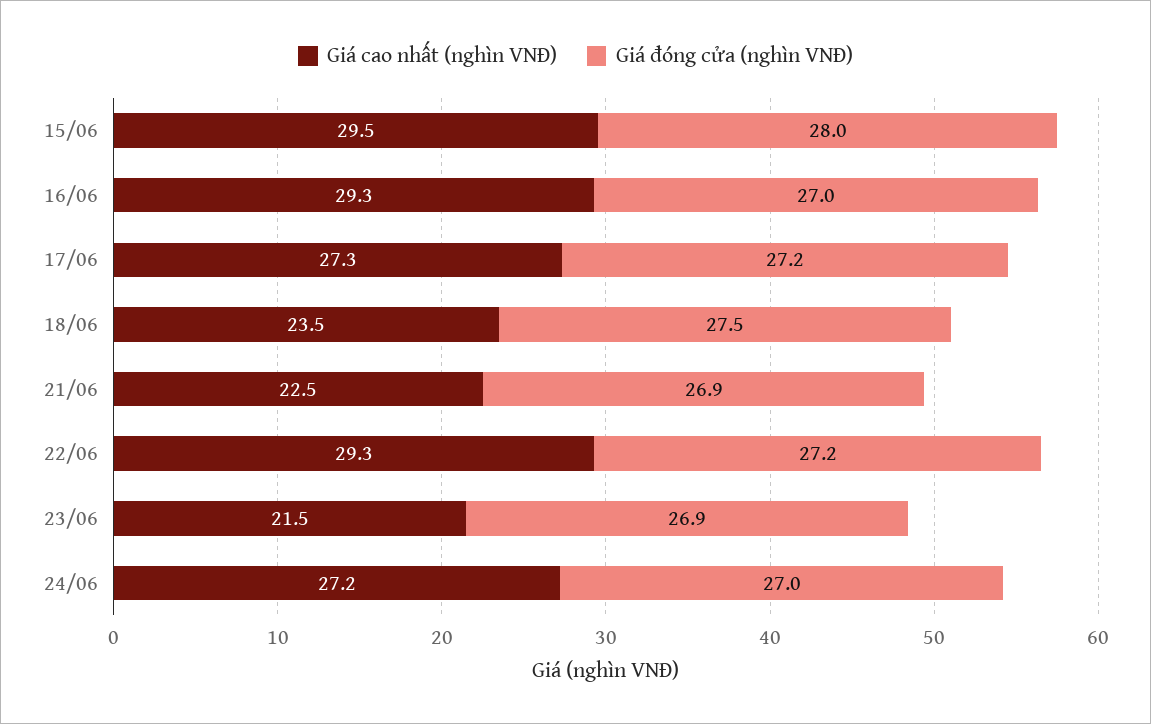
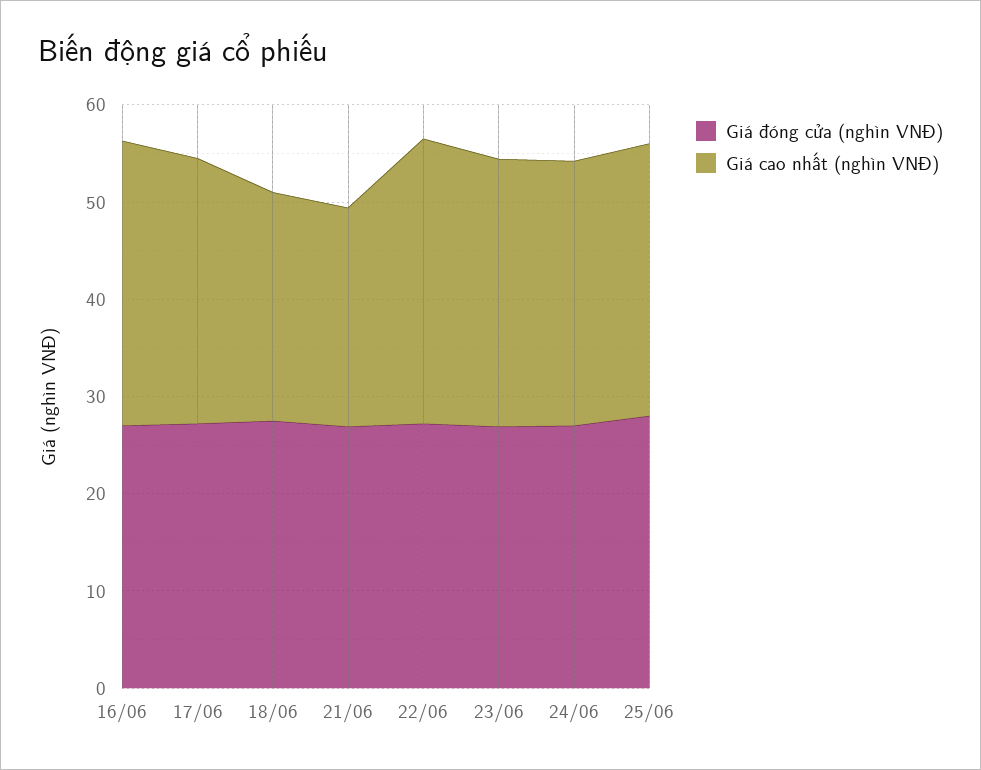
Giá cao nhất (nghìn VNĐ), 15/06: 29.5 -> none
Giá đóng cửa (nghìn VNĐ), 15/06: 28 -> none
Giá cao nhất (nghìn VNĐ), 23/06: 21.5 -> 28
Giá đóng cửa (nghìn VNĐ), 25/06: none -> 28
Giá cao nhất (nghìn VNĐ), 25/06: none -> 28

